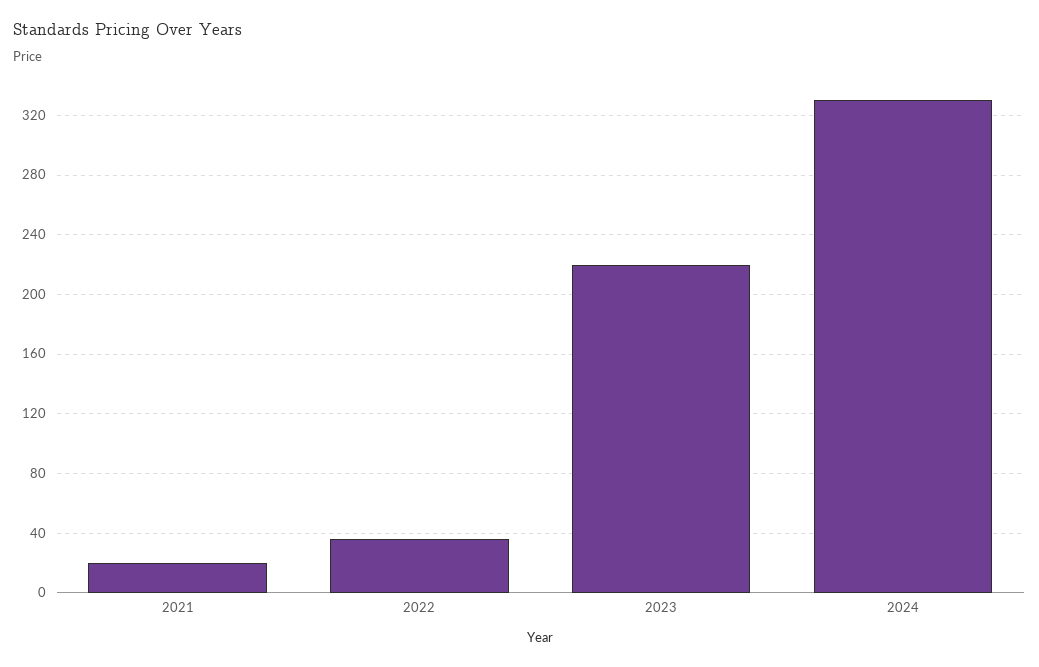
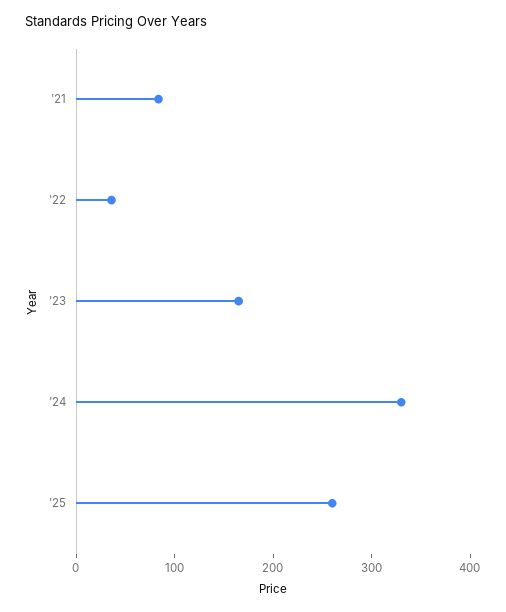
2021: 20 -> 80
2023: 220 -> 160
'25: none -> 260

